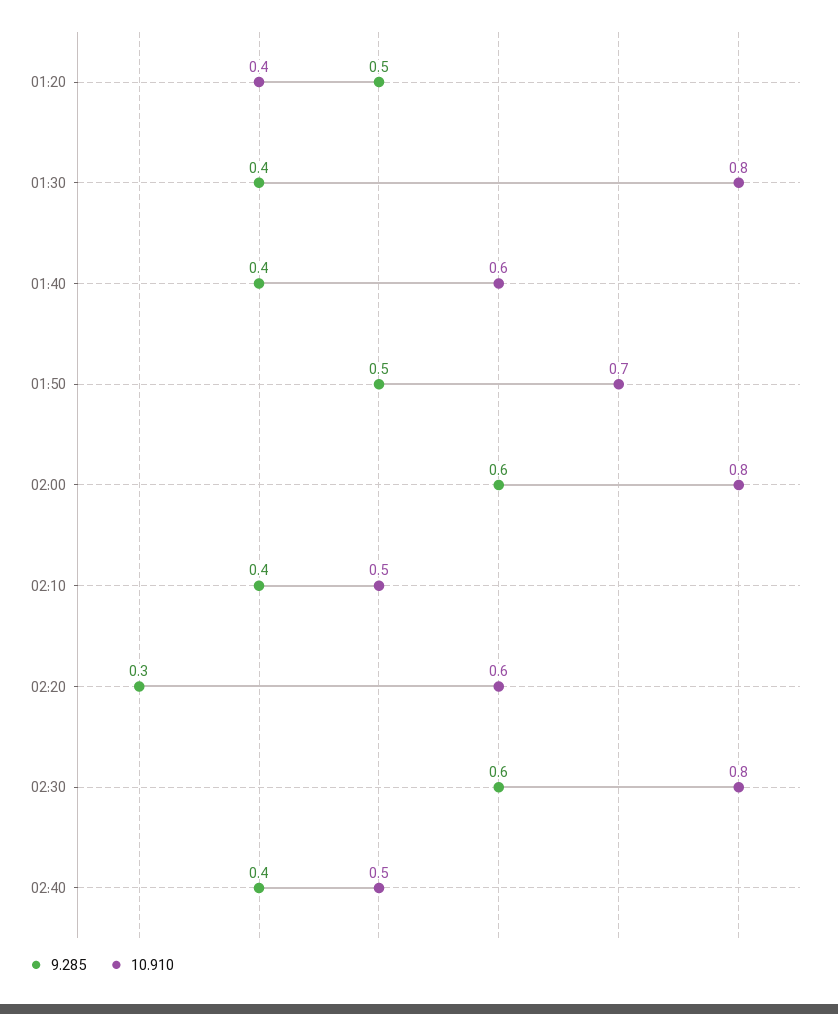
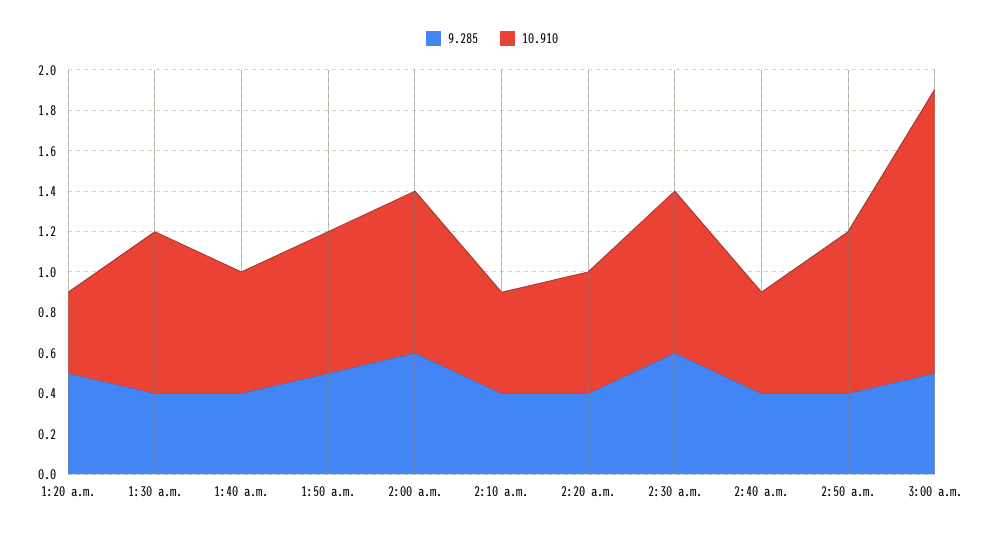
9.285, 02:20: 0.3 -> 0.4
9.285, 2:50 a.m.: none -> 0.4
10.910, 2:50 a.m.: none -> 0.8
9.285, 3:00 a.m.: none -> 0.5
10.910, 3:00 a.m.: none -> 1.4

